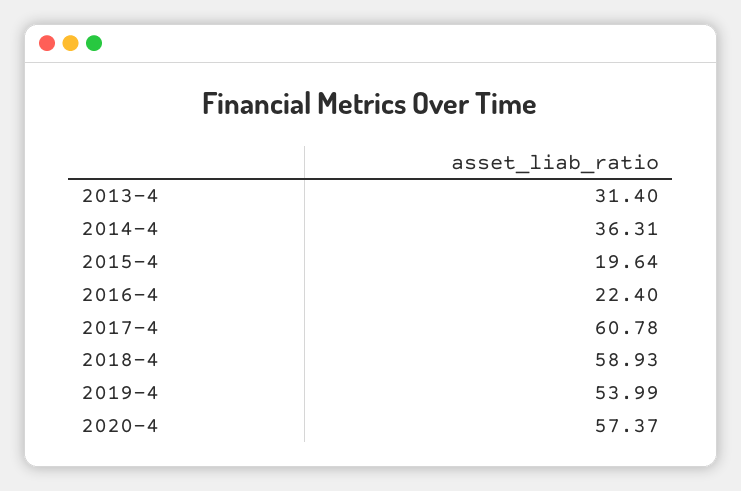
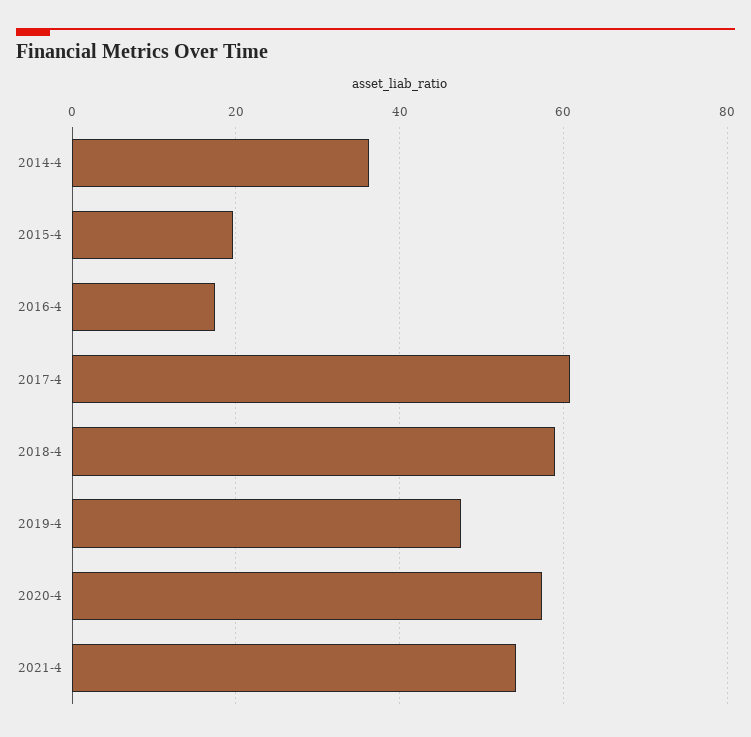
2013-4: 31.4 -> none
2016-4: 22.4 -> 18
2019-4: 53.99 -> 48
2021-4: none -> 54

